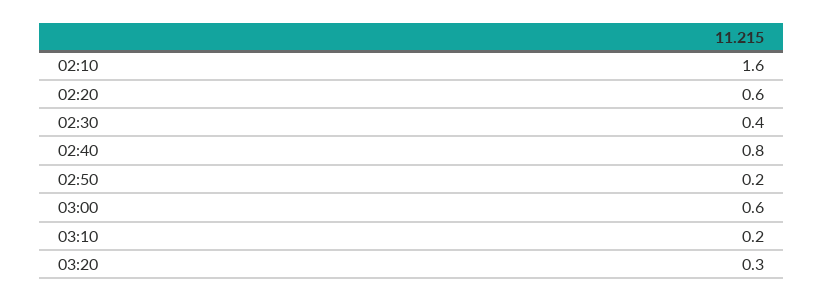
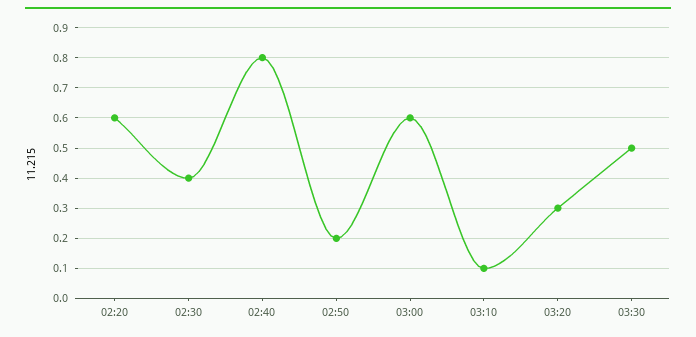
02:10: 1.6 -> none
03:10: 0.2 -> 0.1
03:30: none -> 0.5

